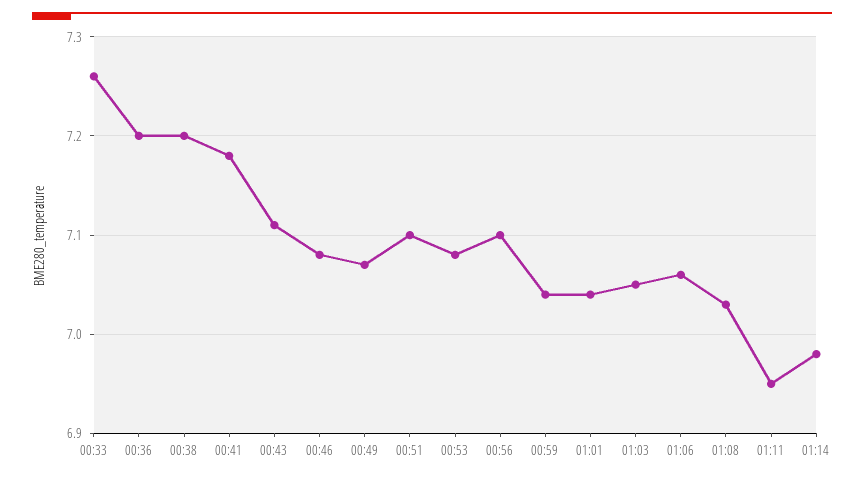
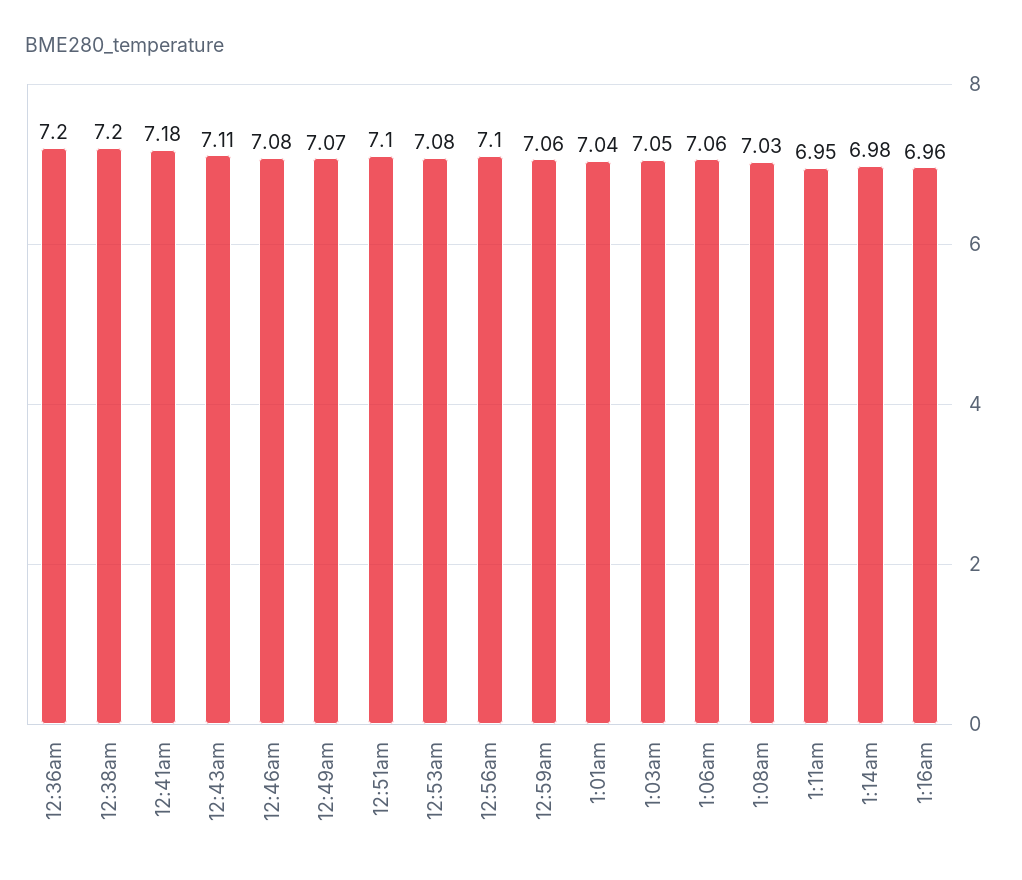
00:33: 7.26 -> none
00:59: 7.04 -> 7.06
1:16am: none -> 6.96

